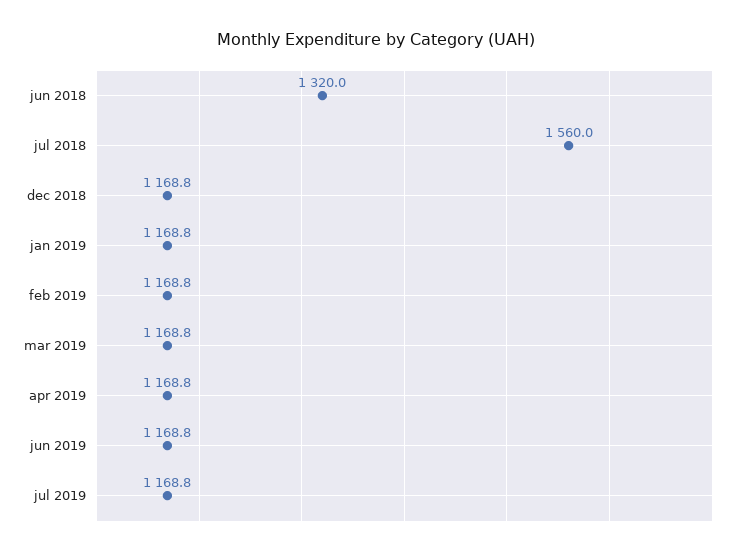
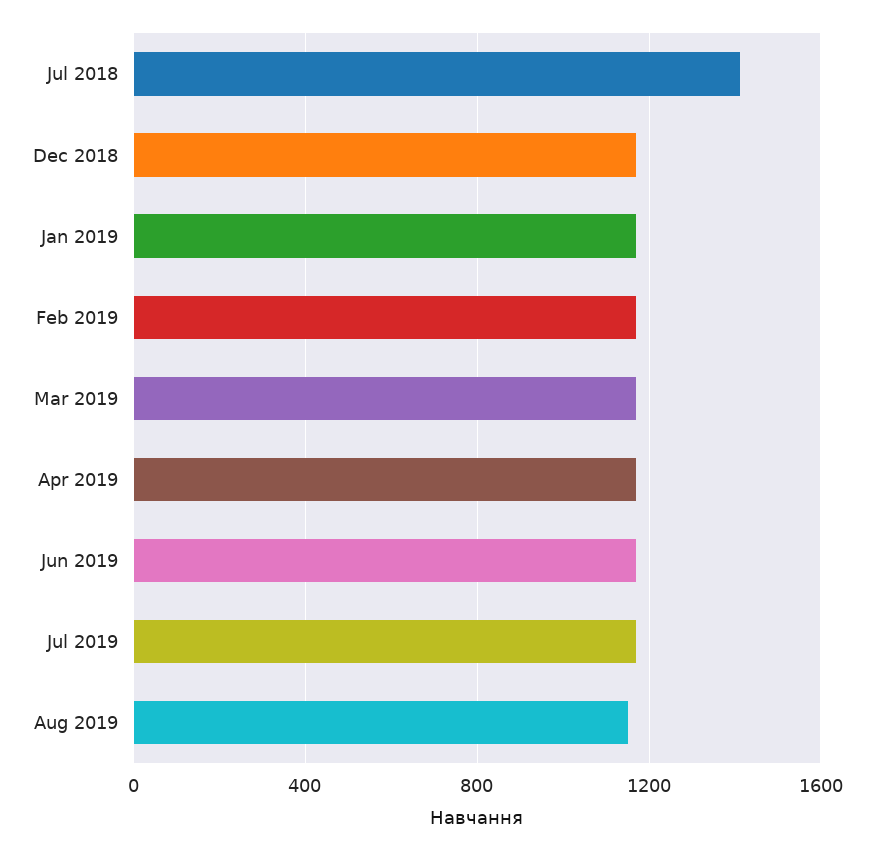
jun 2018: 1320 -> none
jul 2018: 1560 -> 1400
Aug 2019: none -> 1150

